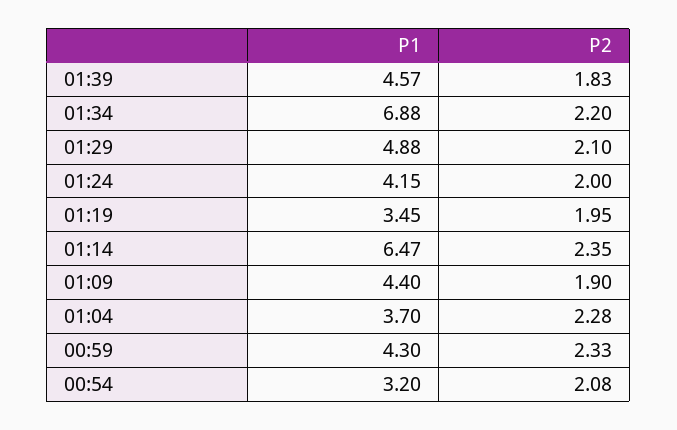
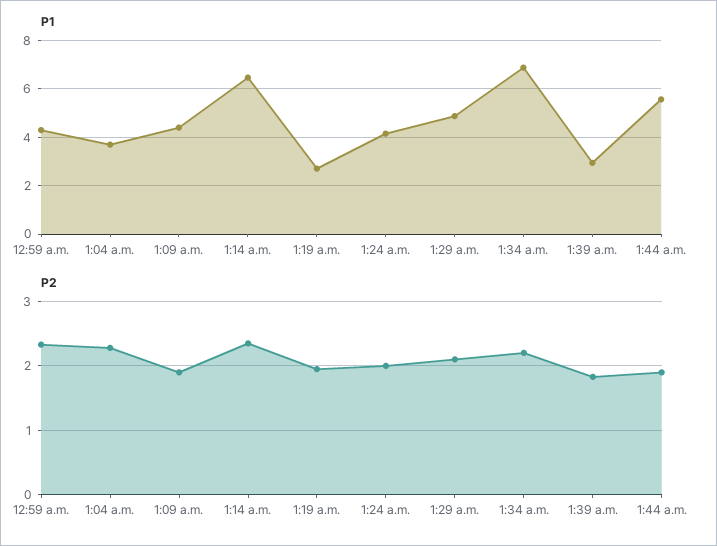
P1, 01:39: 4.57 -> 3
P1, 01:19: 3.45 -> 2.75
P1, 00:54: 3.2 -> none
P2, 00:54: 2.08 -> none
P1, 1:44 a.m.: none -> 5.5
P2, 1:44 a.m.: none -> 1.9

